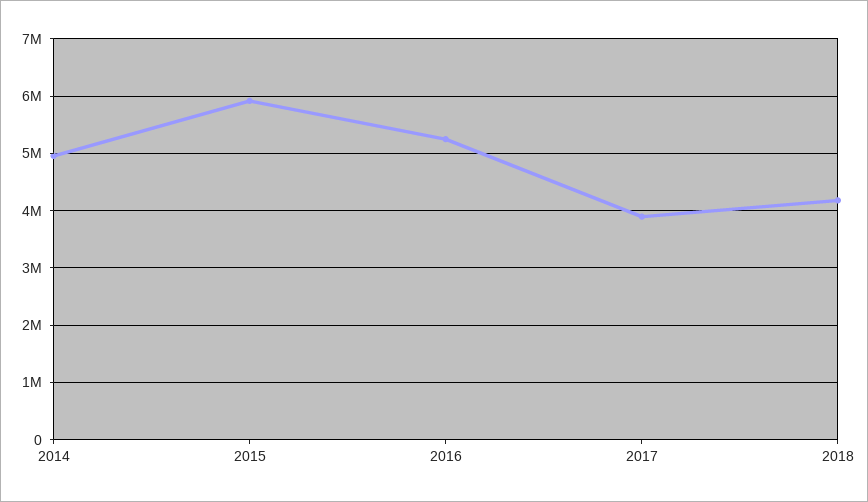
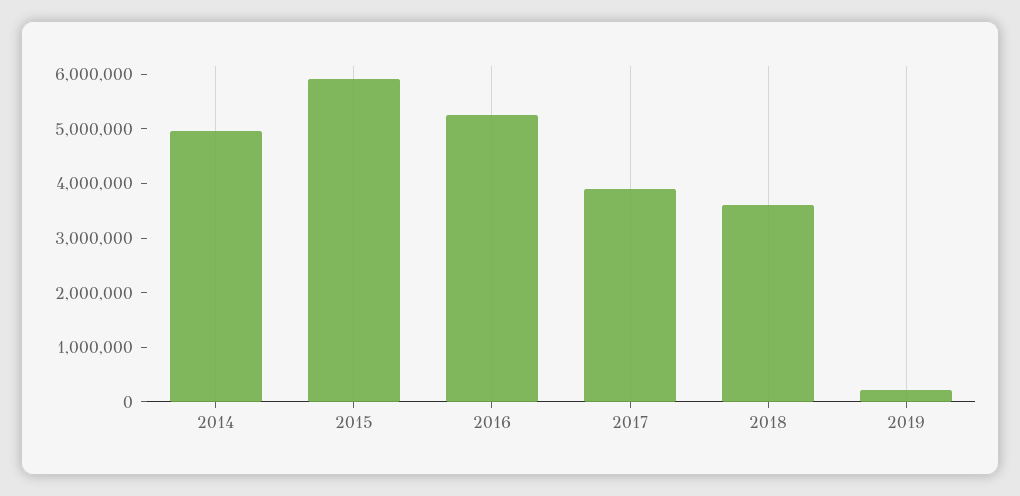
2018: 4200000 -> 3600000
2019: none -> 200000

